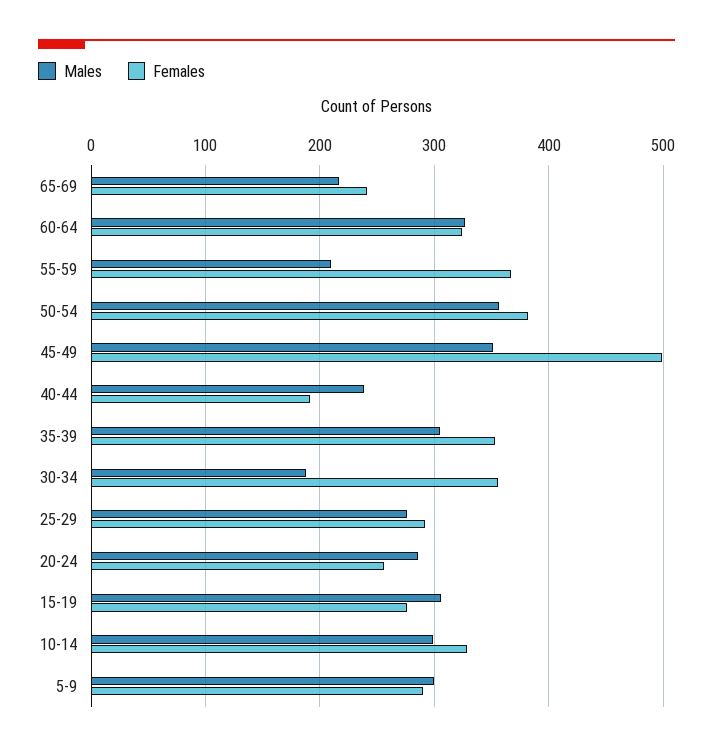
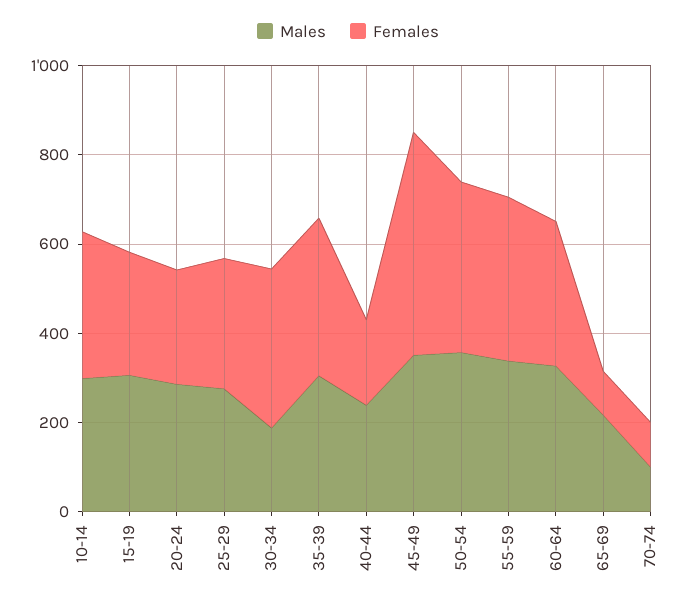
Females, 65-69: 240 -> 100
Males, 55-59: 210 -> 350
Males, 5-9: 300 -> none
Females, 5-9: 290 -> none
Males, 70-74: none -> 100
Females, 70-74: none -> 100

